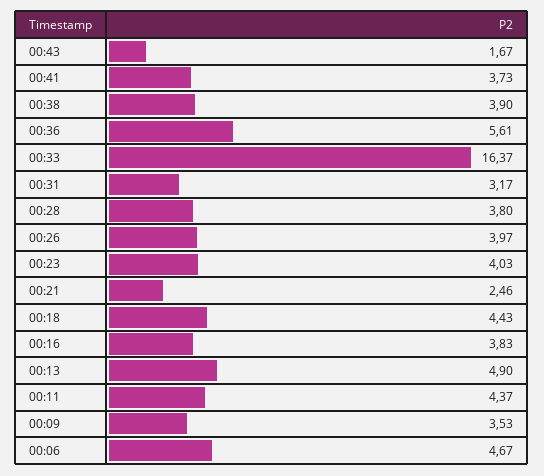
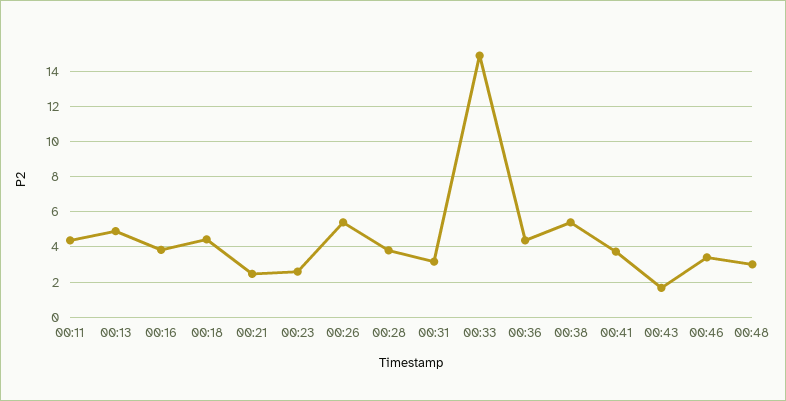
00:38: 3.9 -> 5.5
00:36: 5.61 -> 4.5
00:33: 16.37 -> 15
00:26: 3.97 -> 5.5
00:23: 4.03 -> 2.5
00:09: 3.53 -> none
00:06: 4.67 -> none
00:46: none -> 3.5
00:48: none -> 3

